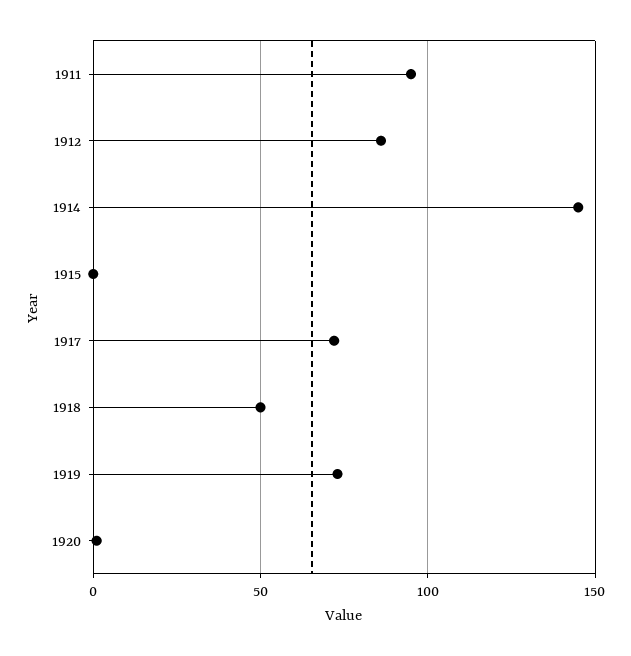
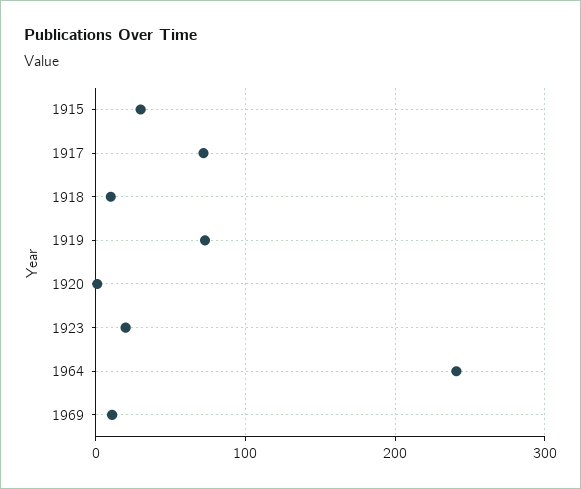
1911: 95 -> none
1912: 85 -> none
1914: 145 -> none
1915: 0 -> 30
1918: 50 -> 10
1923: none -> 20
1964: none -> 240
1969: none -> 10

